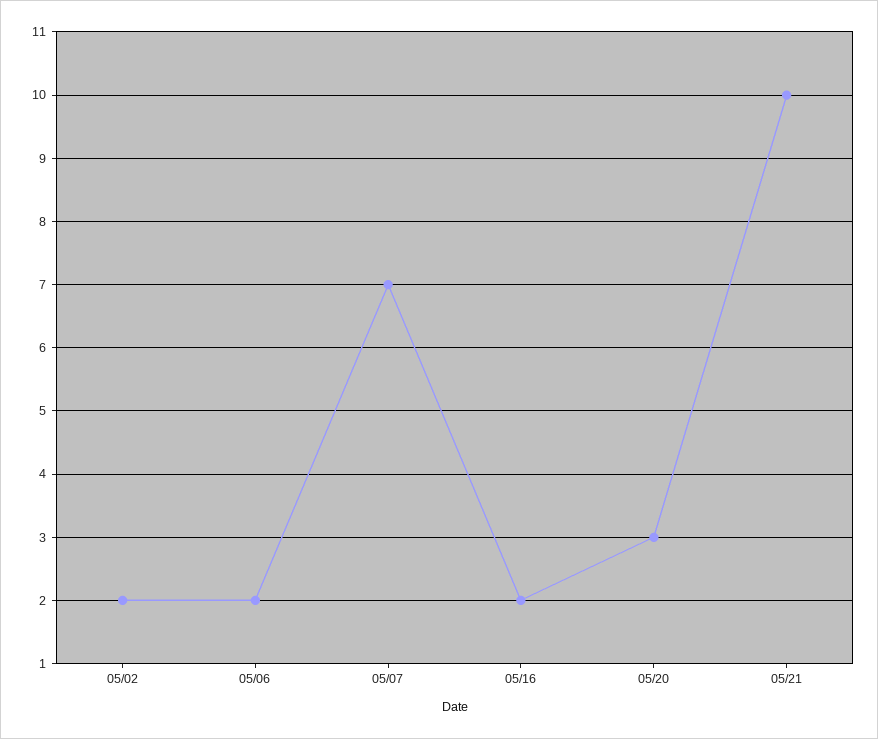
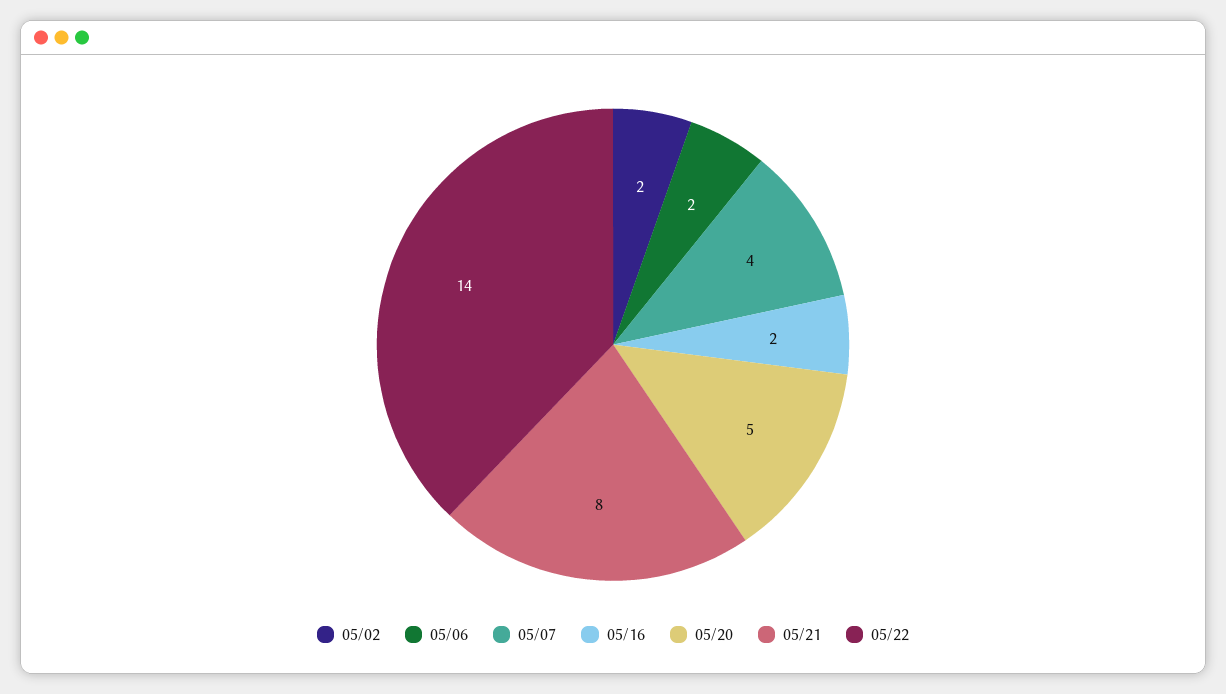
05/07: 7 -> 4
05/20: 3 -> 5
05/21: 10 -> 8
05/22: none -> 14

